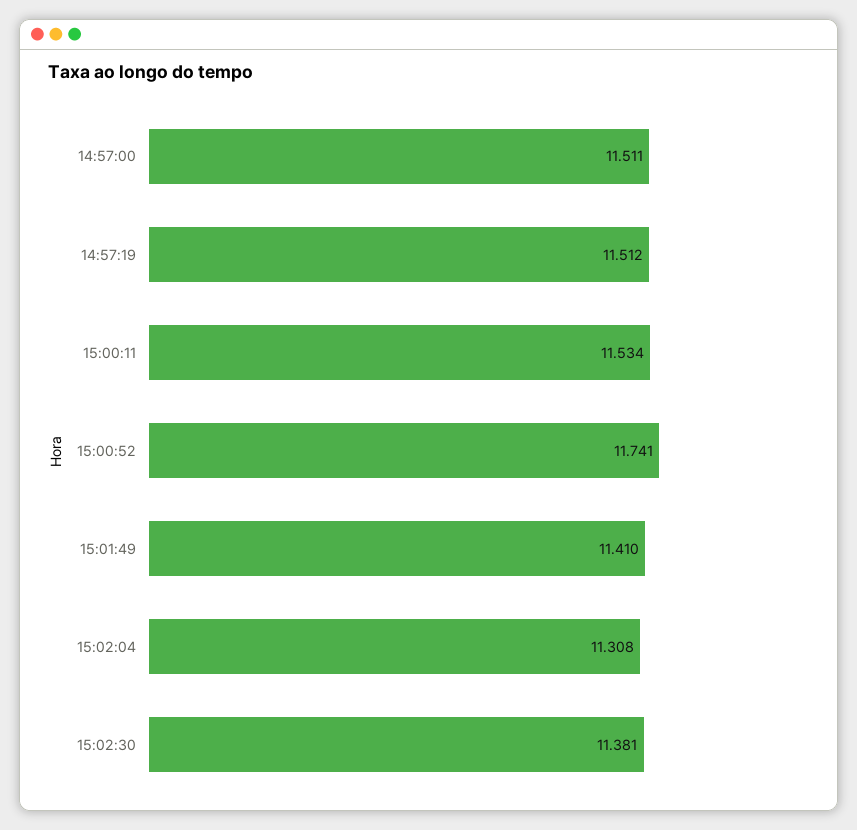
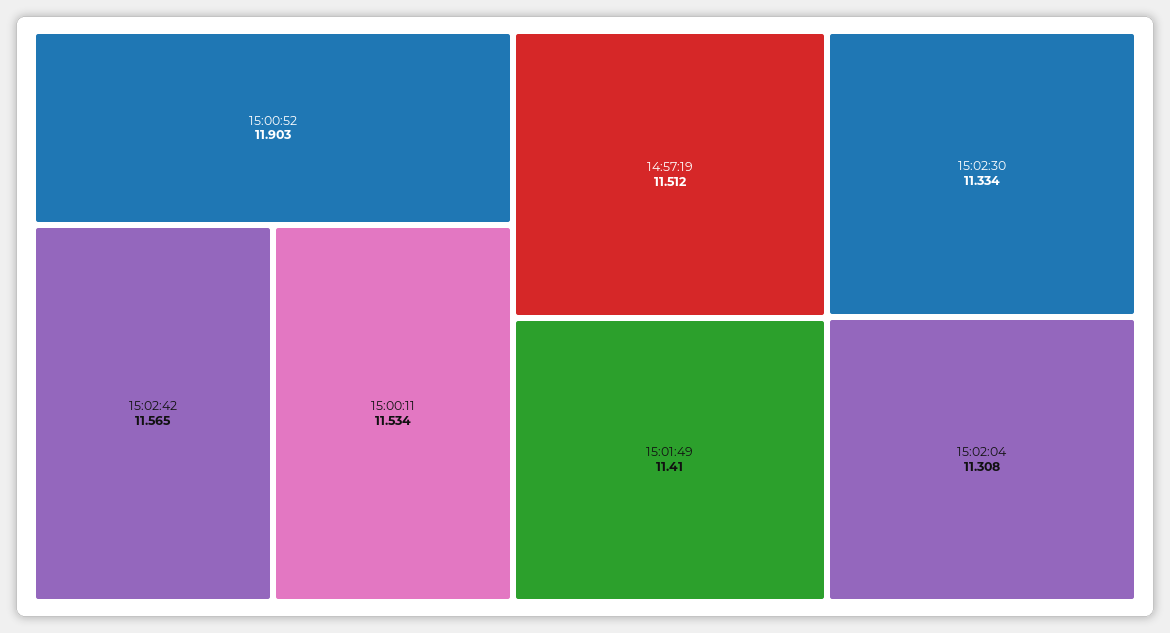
14:57:00: 11.511 -> none
15:00:52: 11.741 -> 11.903
15:02:30: 11.381 -> 11.334
15:02:42: none -> 11.565

